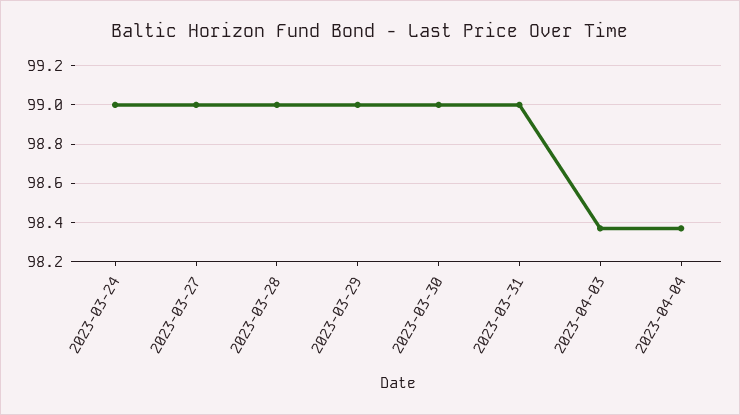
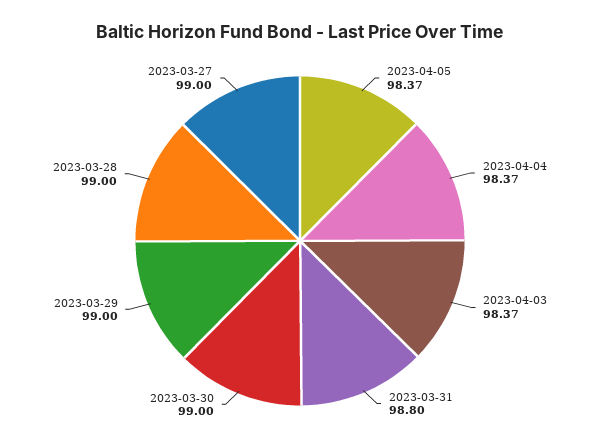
2023-03-24: 99 -> none
2023-03-31: 99 -> 98.8
2023-04-05: none -> 98.37

